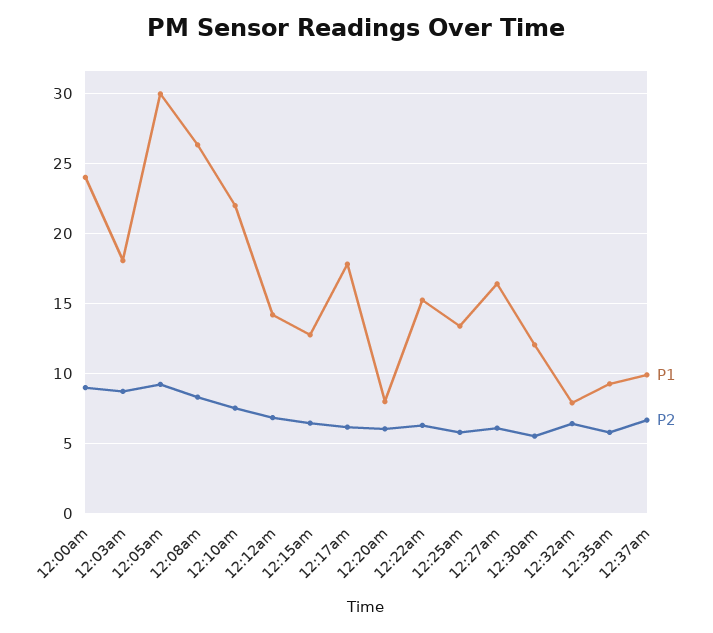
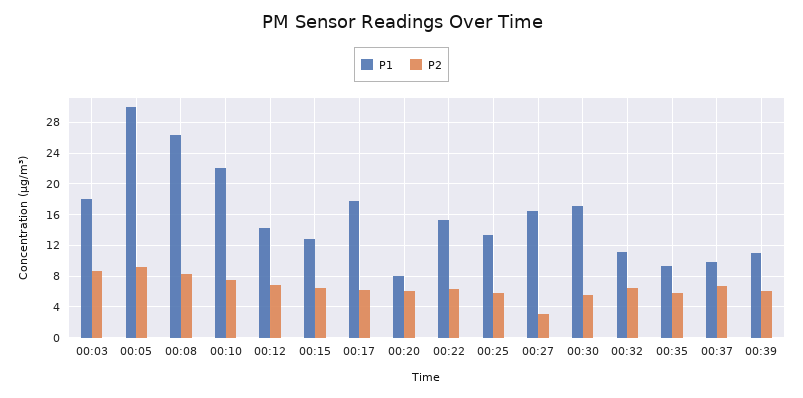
P1, 12:00am: 24 -> none
P2, 12:00am: 9 -> none
P2, 12:27am: 6 -> 3
P1, 12:30am: 12 -> 17
P1, 12:32am: 8 -> 11
P1, 00:39: none -> 11
P2, 00:39: none -> 6

